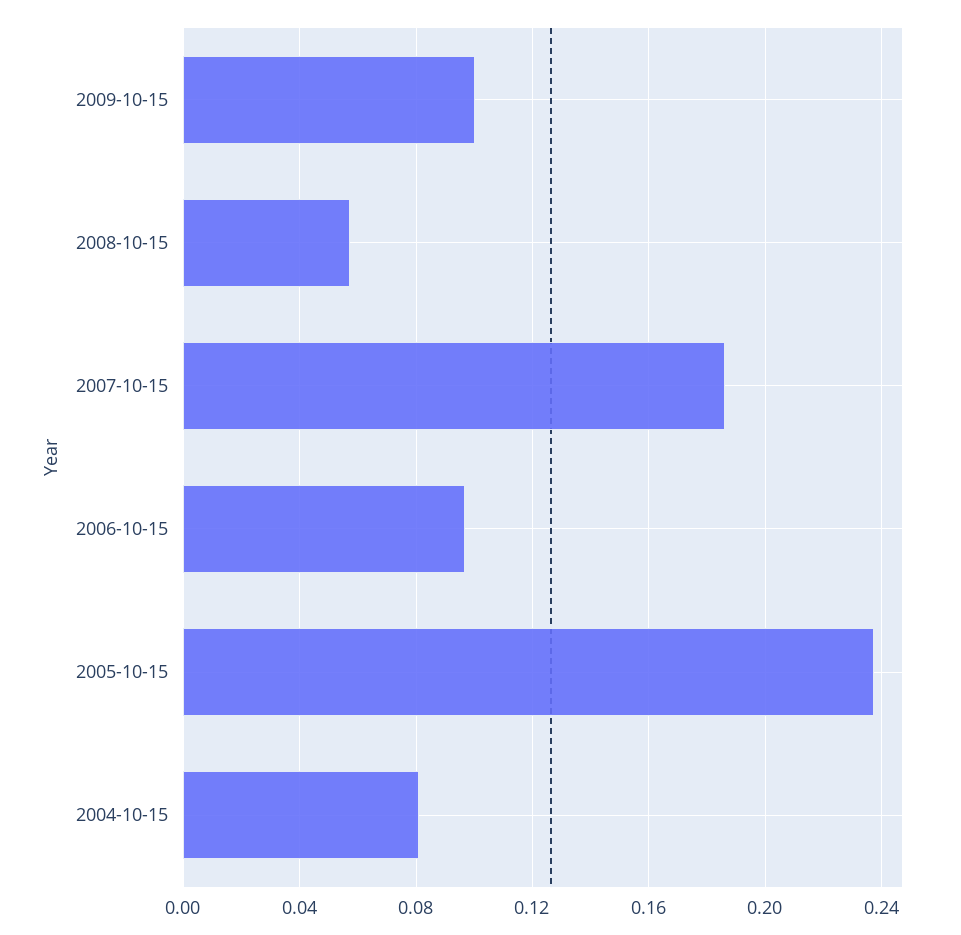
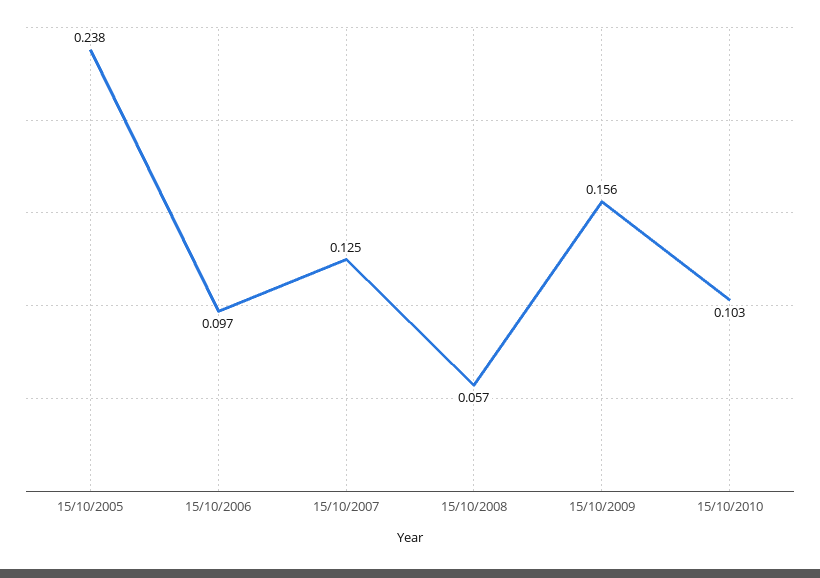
2009-10-15: 0.1 -> 0.156
2007-10-15: 0.185 -> 0.125
2004-10-15: 0.08 -> none
15/10/2010: none -> 0.103

